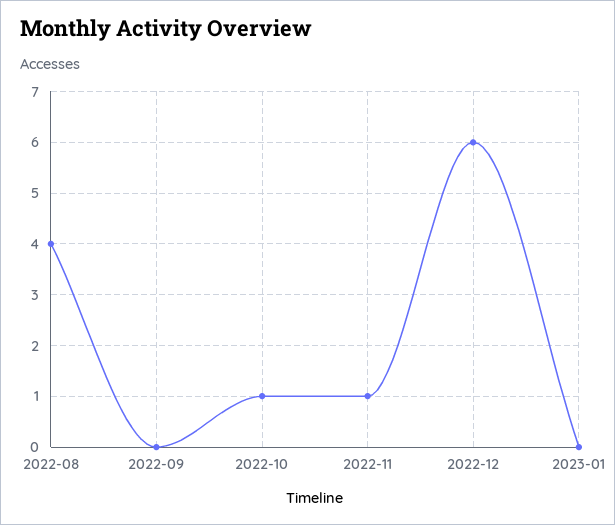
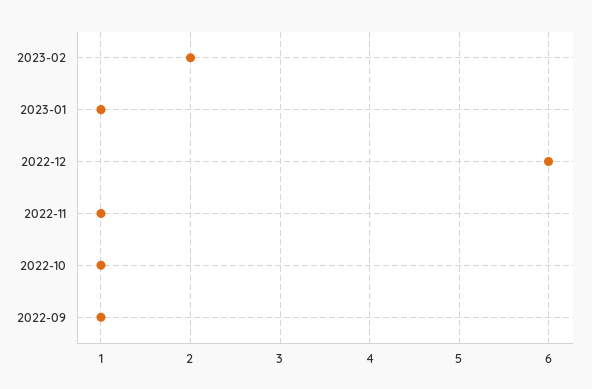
2022-08: 4 -> none
2022-09: 0 -> 1
2023-01: 0 -> 1
2023-02: none -> 2

